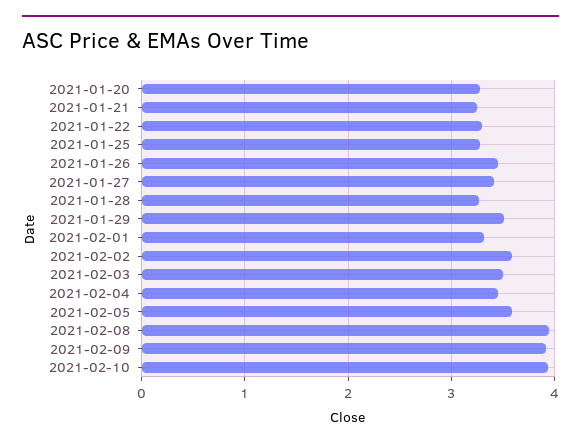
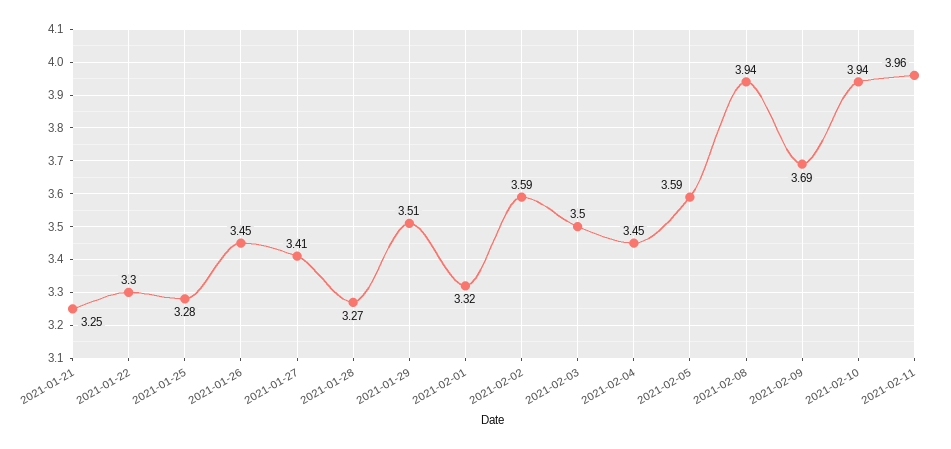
2021-01-20: 3.3 -> none
2021-02-09: 3.9 -> 3.69
2021-02-11: none -> 3.96

